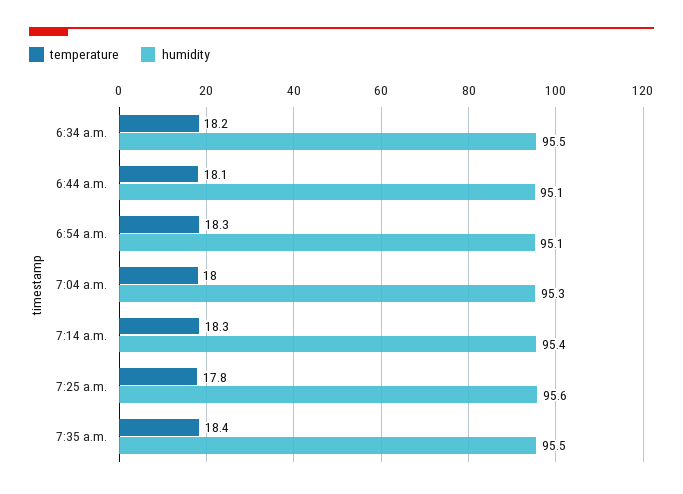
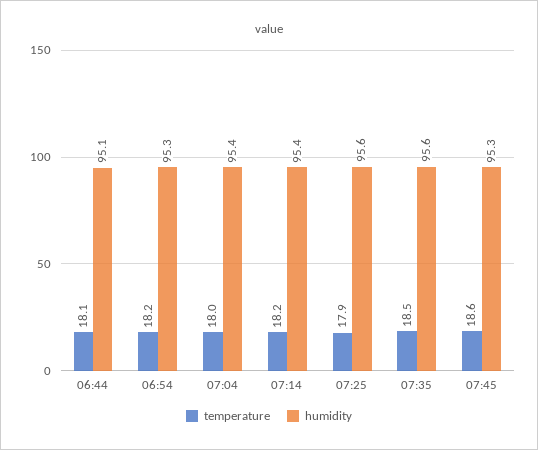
temperature, 6:34 a.m.: 18.2 -> none
humidity, 6:34 a.m.: 95.5 -> none
temperature, 6:54 a.m.: 18.3 -> 18.2
humidity, 6:54 a.m.: 95.1 -> 95.3
humidity, 7:04 a.m.: 95.3 -> 95.4
temperature, 7:14 a.m.: 18.3 -> 18.2
temperature, 7:25 a.m.: 17.8 -> 17.9
temperature, 7:35 a.m.: 18.4 -> 18.5
humidity, 7:35 a.m.: 95.5 -> 95.6
temperature, 07:45: none -> 18.6
humidity, 07:45: none -> 95.3

